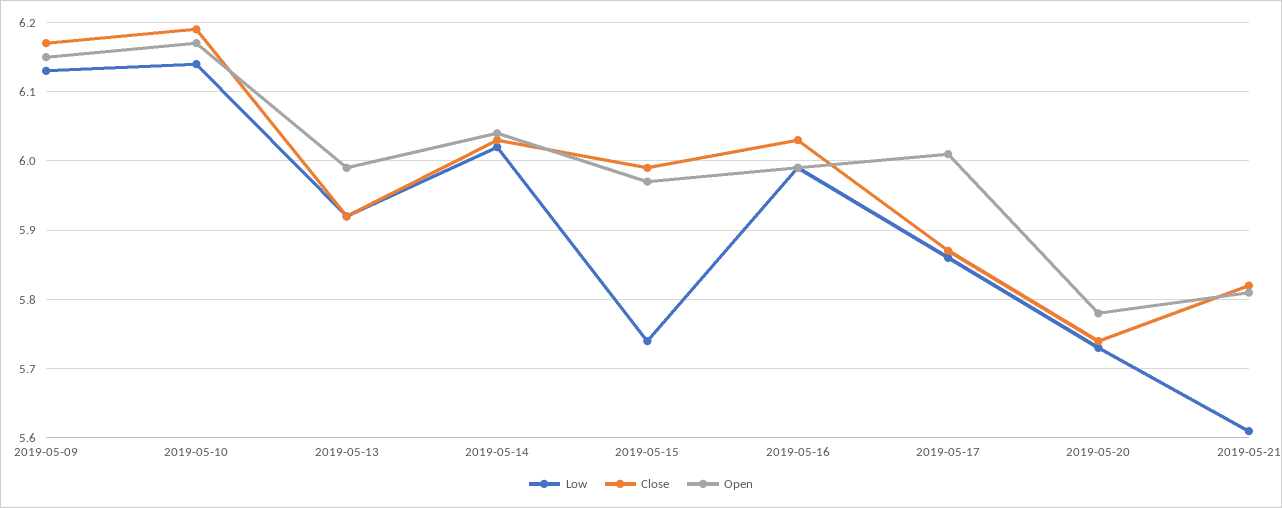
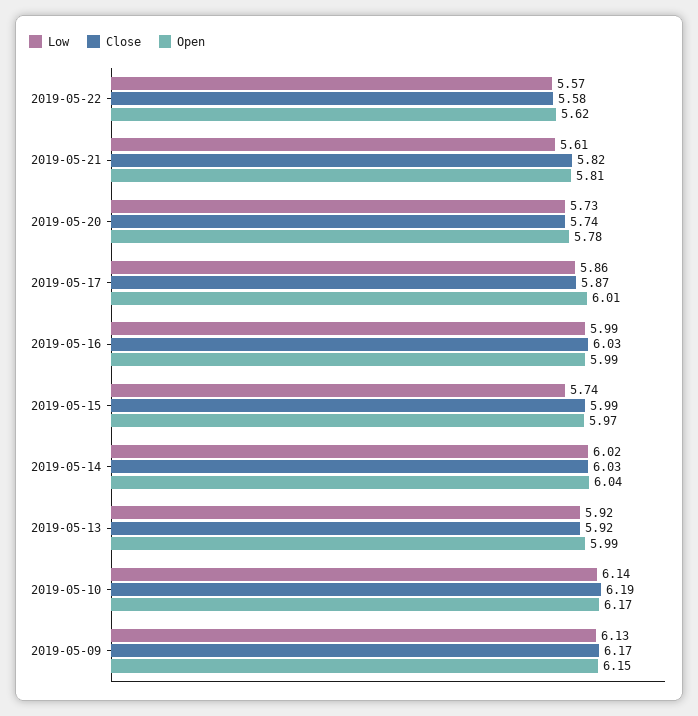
Low, 2019-05-22: none -> 5.57
Close, 2019-05-22: none -> 5.58
Open, 2019-05-22: none -> 5.62

